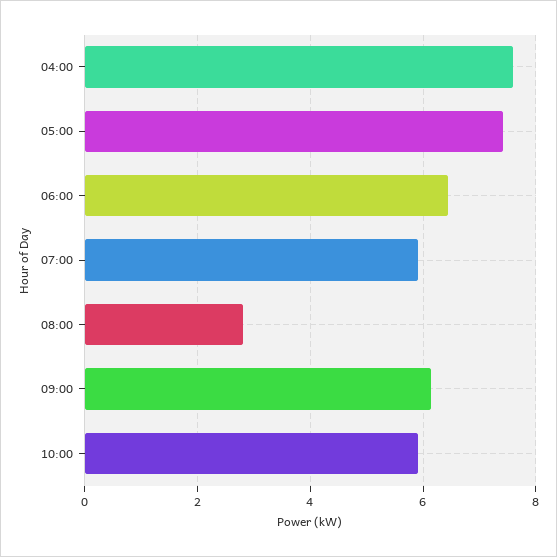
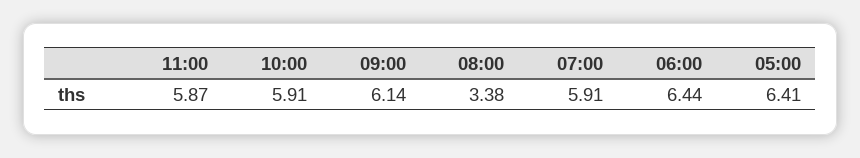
04:00: 7.6 -> none
05:00: 7.4 -> 6.41
08:00: 2.8 -> 3.38
11:00: none -> 5.87

